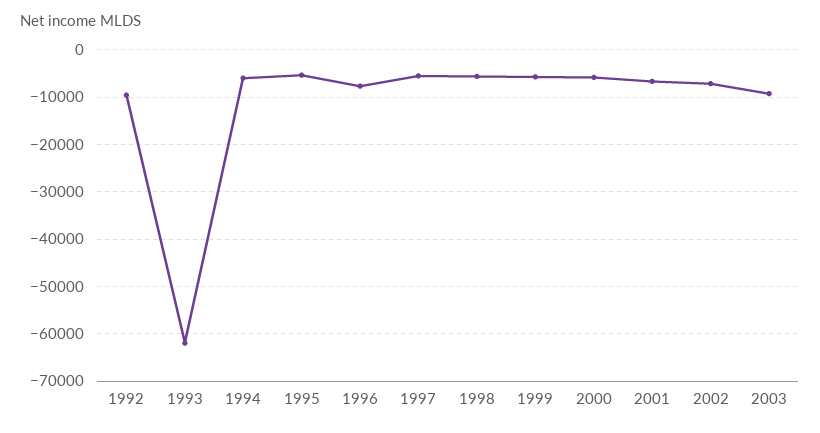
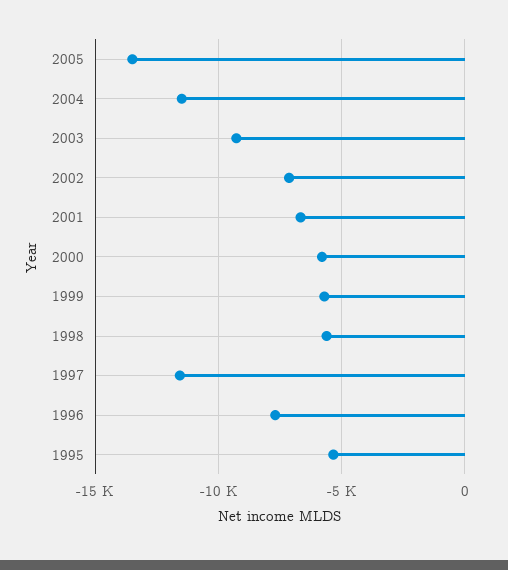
1992: -10000 -> none
1993: -62000 -> none
1994: -6000 -> none
1997: -6000 -> -11500
2005: none -> -13500
2004: none -> -11500

